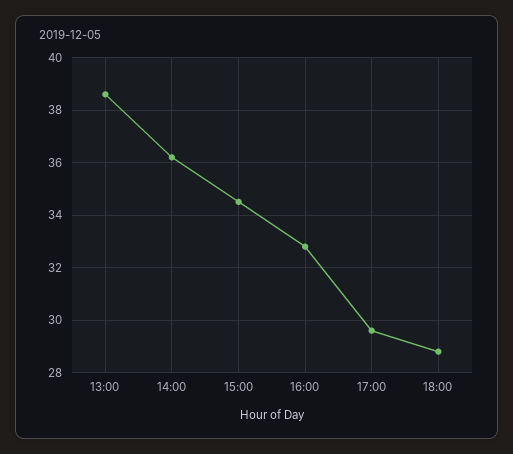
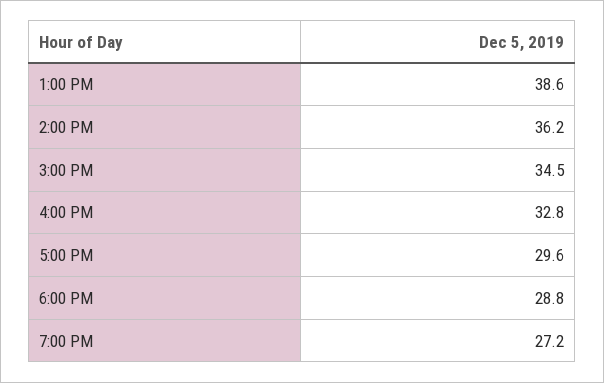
7:00 PM: none -> 27.2

